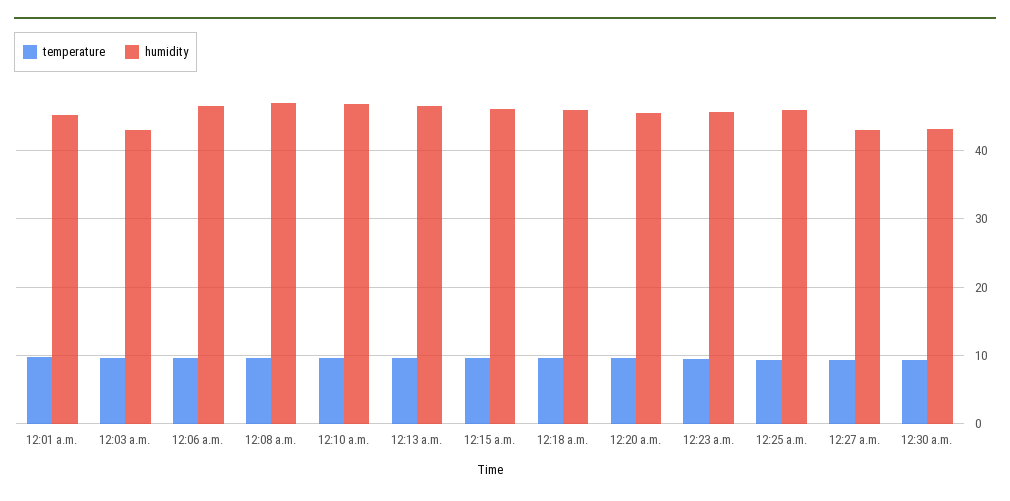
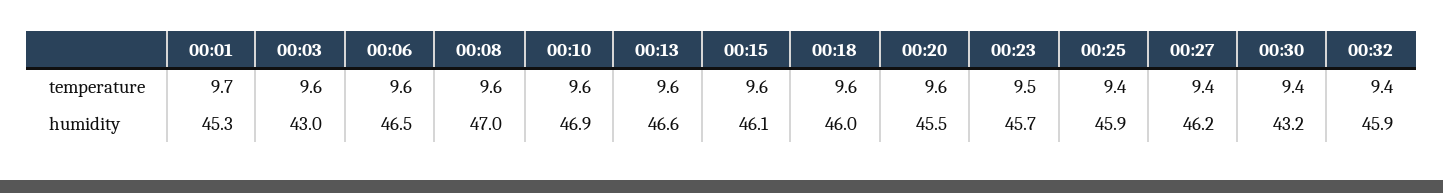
humidity, 12:27 a.m.: 43 -> 46.2
temperature, 00:32: none -> 9.4
humidity, 00:32: none -> 45.9

